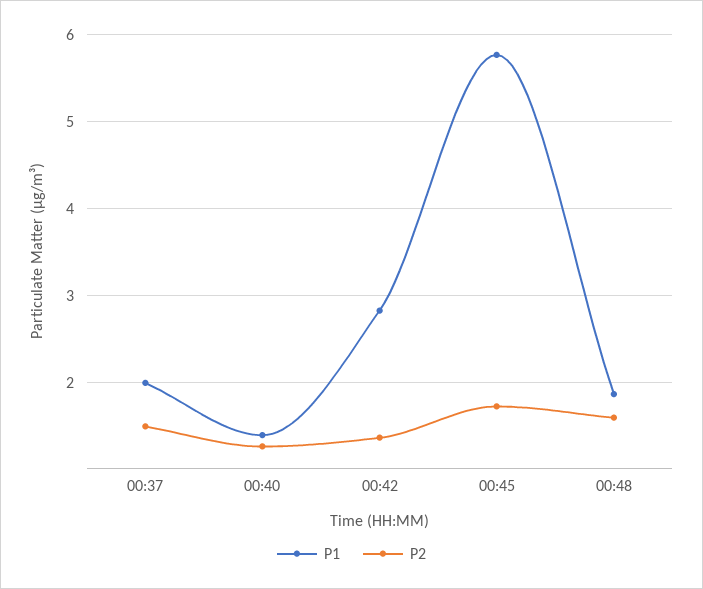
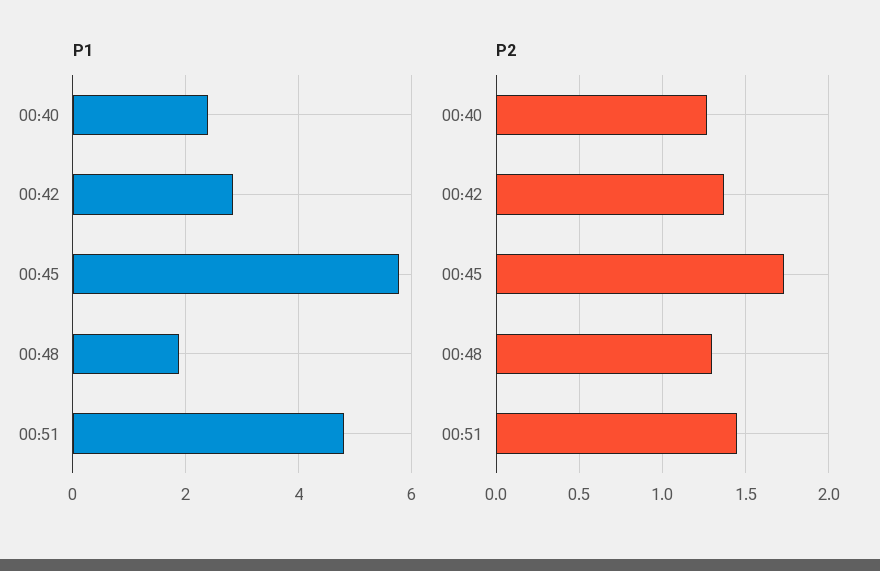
P1, 00:37: 2 -> none
P2, 00:37: 1.5 -> none
P1, 00:40: 1.4 -> 2.4
P2, 00:48: 1.6 -> 1.3
P1, 00:51: none -> 4.8
P2, 00:51: none -> 1.45

